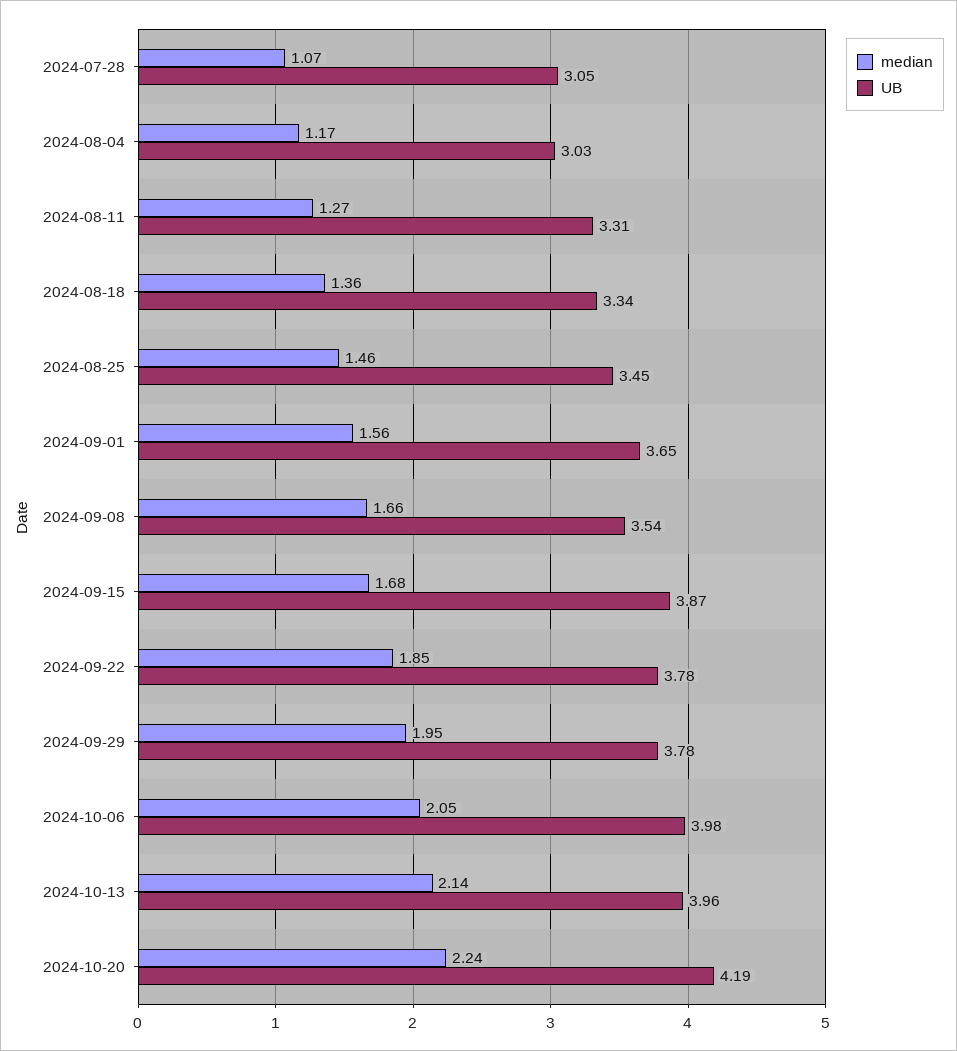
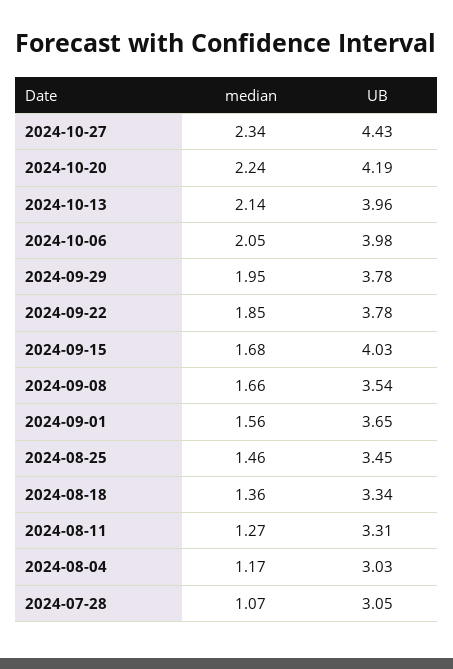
UB, 2024-09-15: 3.87 -> 4.03
median, 2024-10-27: none -> 2.34
UB, 2024-10-27: none -> 4.43

